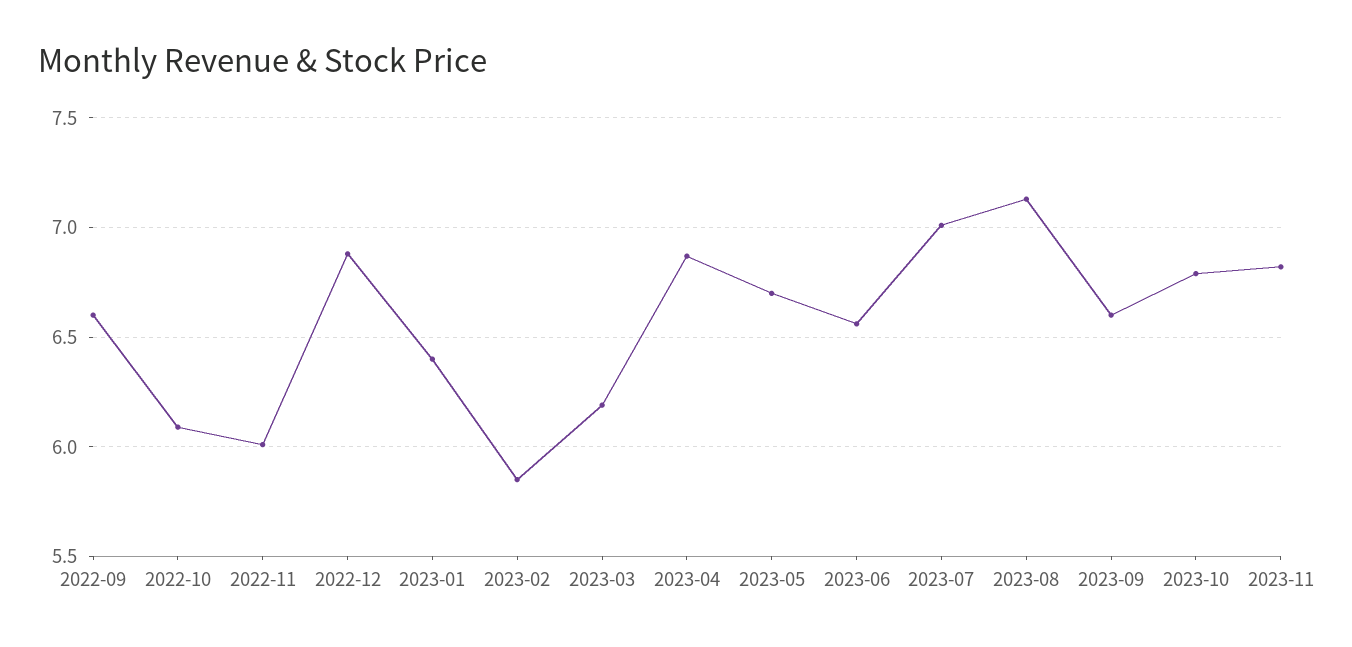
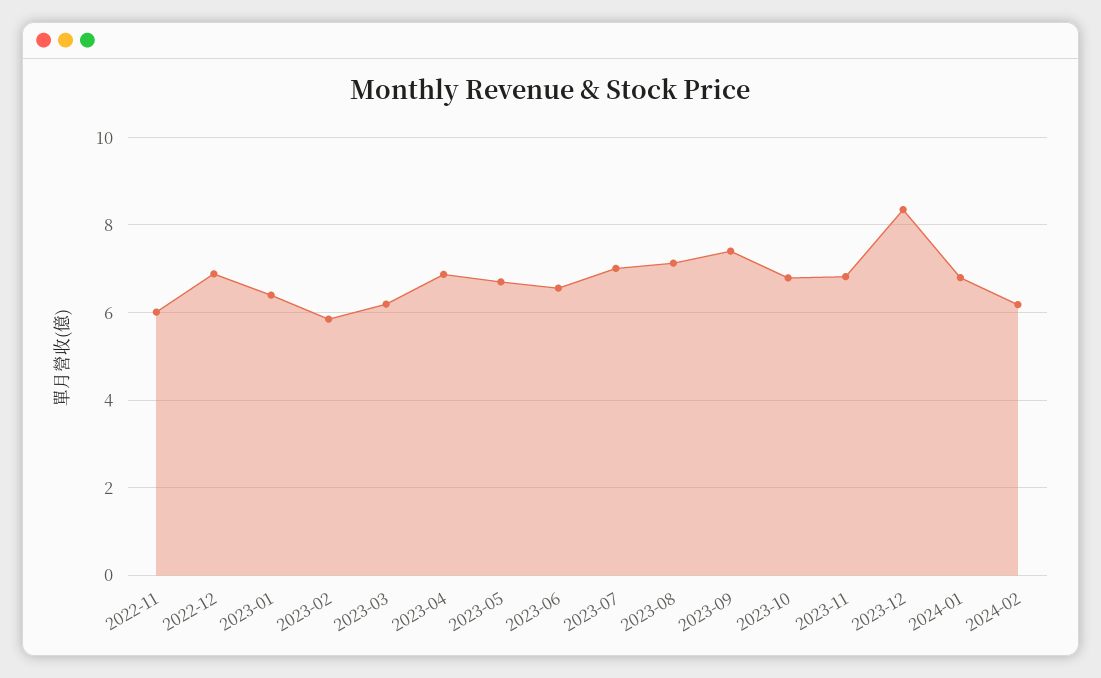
2022-09: 6.6 -> none
2022-10: 6.1 -> none
2023-09: 6.6 -> 7.4
2023-12: none -> 8.4
2024-01: none -> 6.8
2024-02: none -> 6.2

